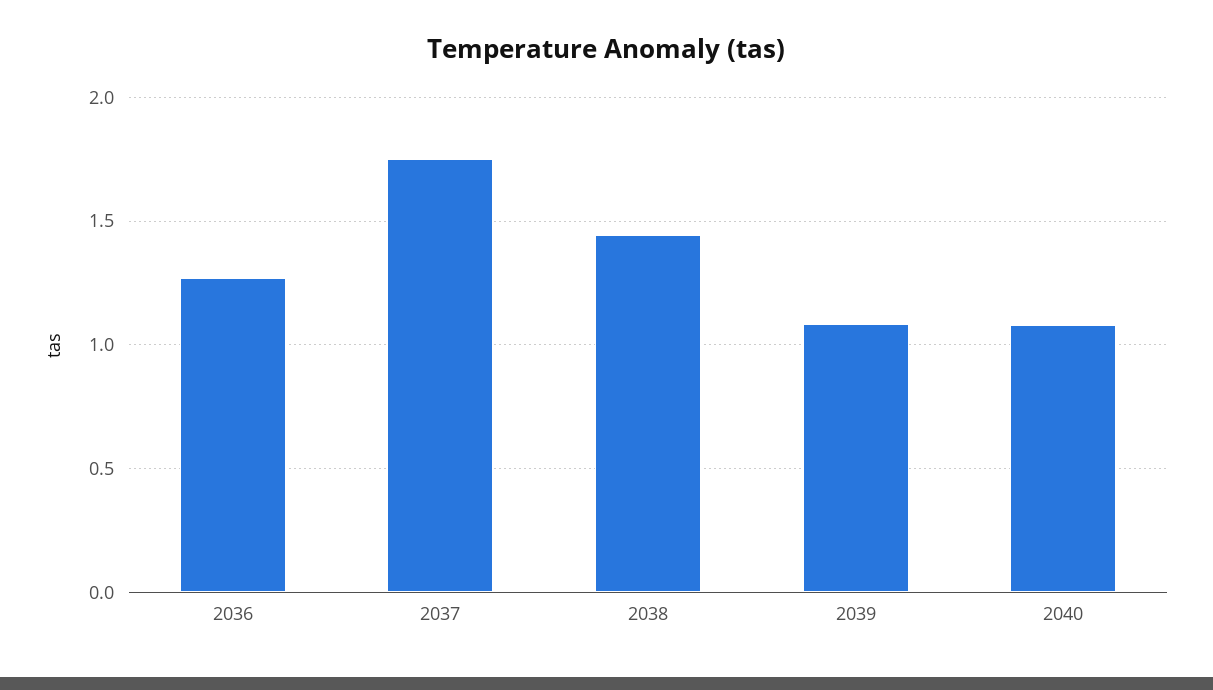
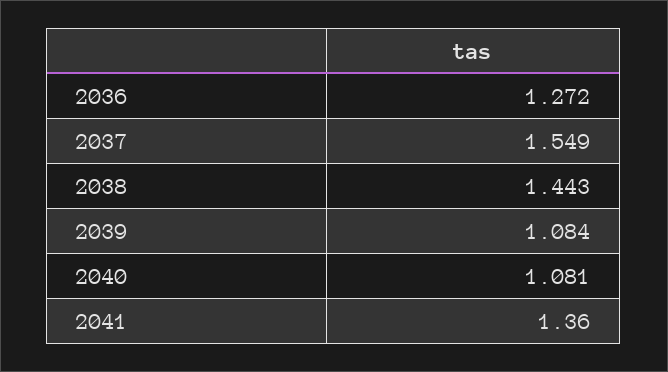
2037: 1.75 -> 1.549
2041: none -> 1.36

